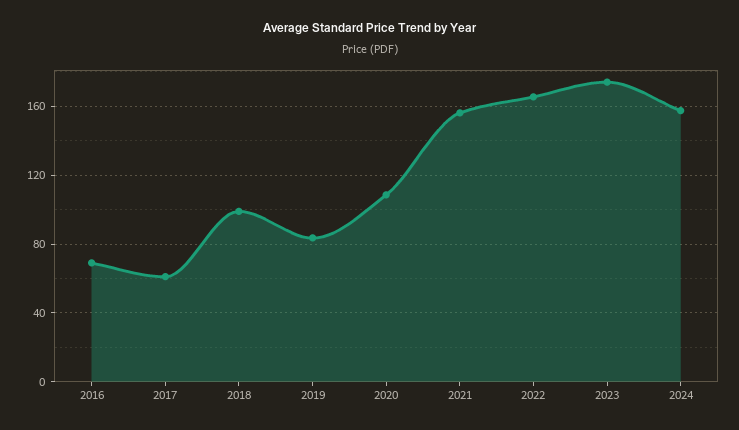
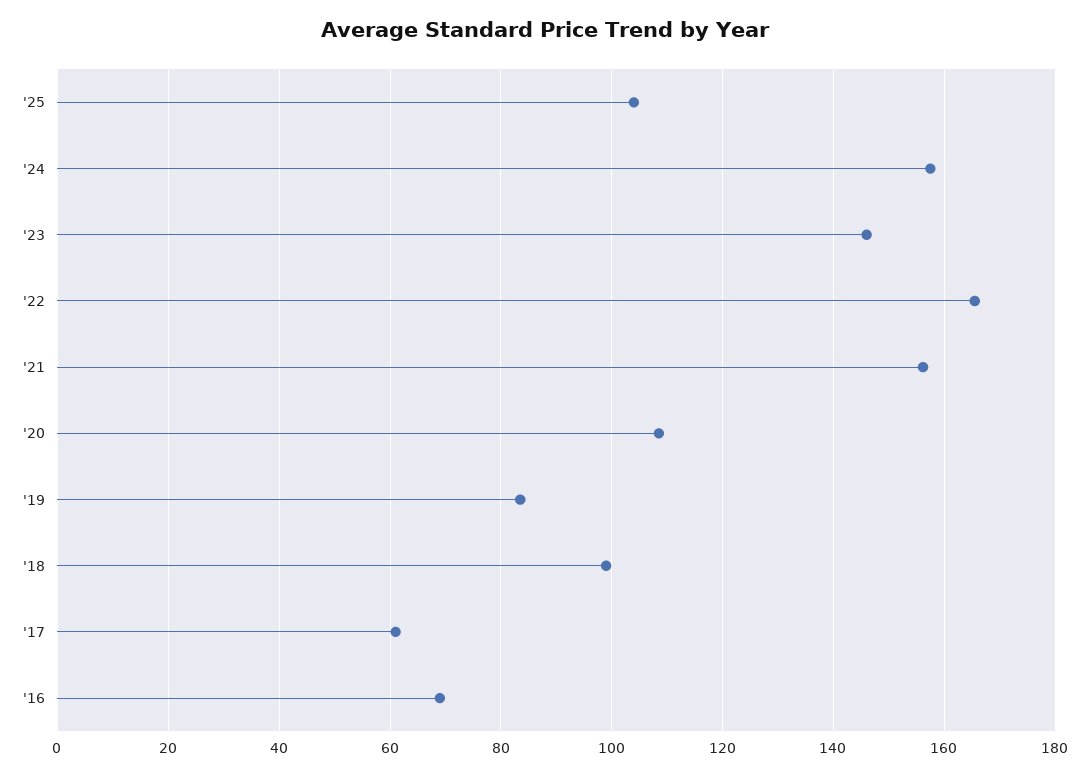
2023: 175 -> 146
'25: none -> 104

